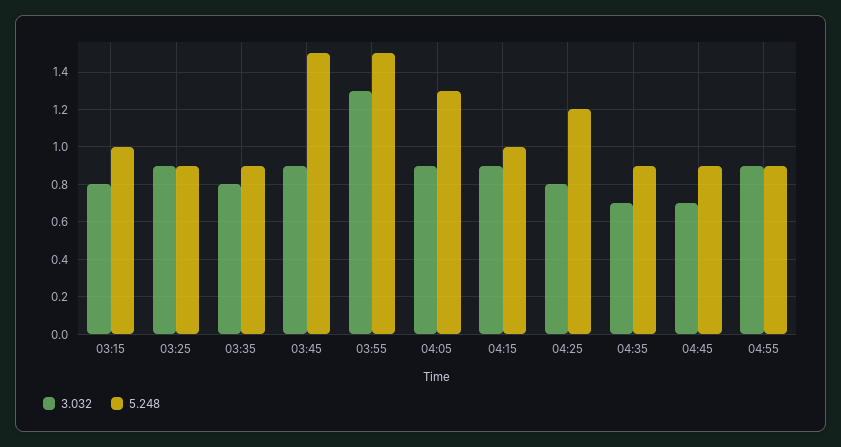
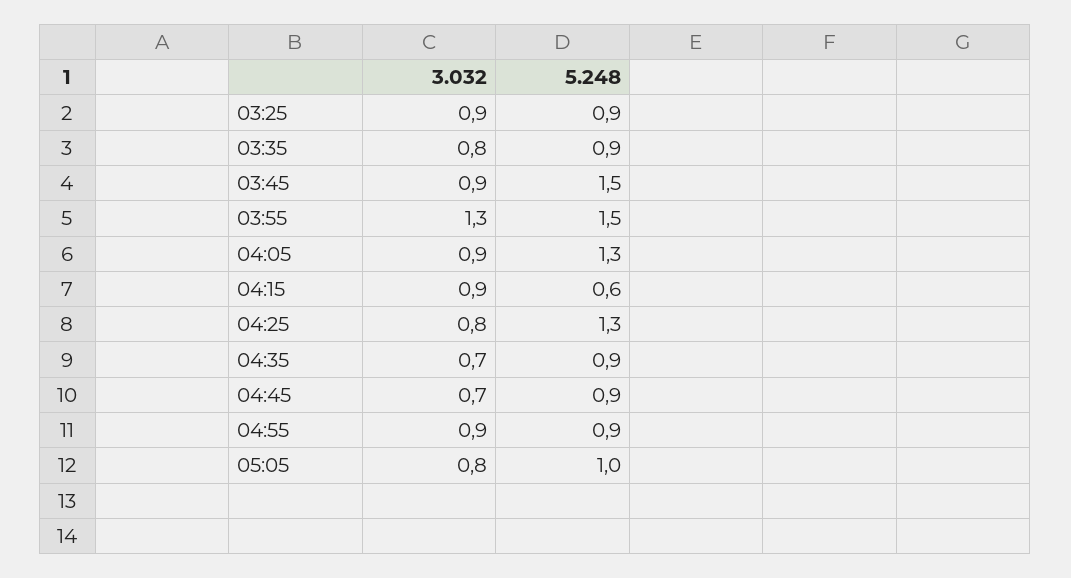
3.032, 03:15: 0.8 -> none
5.248, 03:15: 1 -> none
5.248, 04:15: 1 -> 0.6
5.248, 04:25: 1.2 -> 1.3
3.032, 05:05: none -> 0.8
5.248, 05:05: none -> 1

